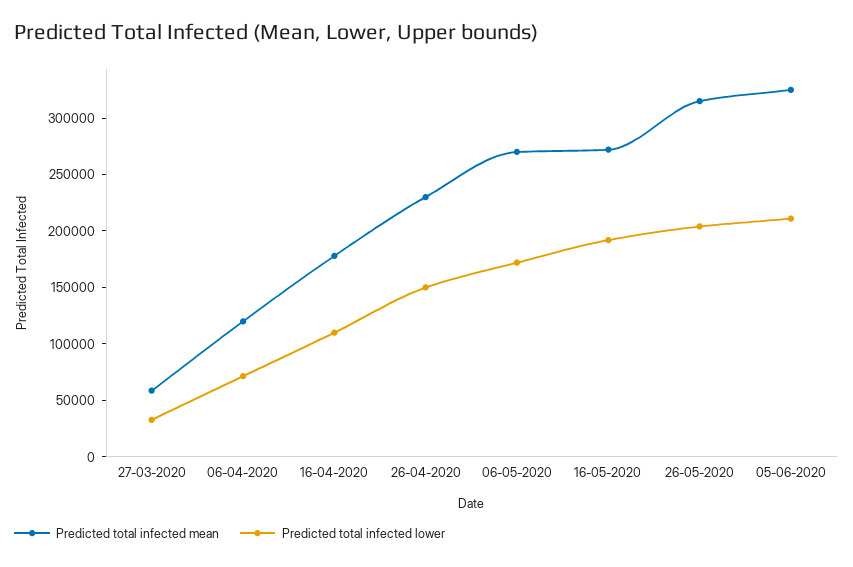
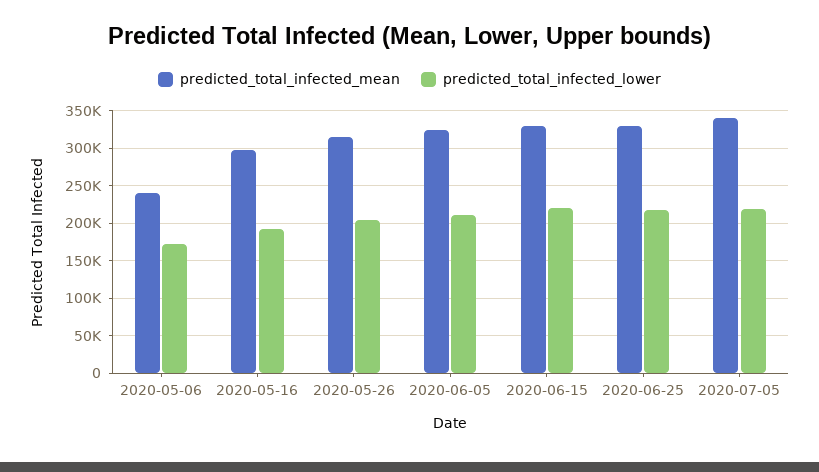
Predicted total infected mean, 27-03-2020: 60000 -> none
Predicted total infected lower, 27-03-2020: 30000 -> none
Predicted total infected mean, 06-04-2020: 120000 -> none
Predicted total infected lower, 06-04-2020: 70000 -> none
Predicted total infected mean, 16-04-2020: 180000 -> none
Predicted total infected lower, 16-04-2020: 110000 -> none
Predicted total infected mean, 26-04-2020: 230000 -> none
Predicted total infected lower, 26-04-2020: 150000 -> none
Predicted total infected mean, 06-05-2020: 270000 -> 240000
Predicted total infected mean, 16-05-2020: 270000 -> 300000
Predicted total infected mean, 2020-06-15: none -> 330000
Predicted total infected lower, 2020-06-15: none -> 220000
Predicted total infected mean, 2020-06-25: none -> 330000
Predicted total infected lower, 2020-06-25: none -> 220000
Predicted total infected mean, 2020-07-05: none -> 340000
Predicted total infected lower, 2020-07-05: none -> 220000

